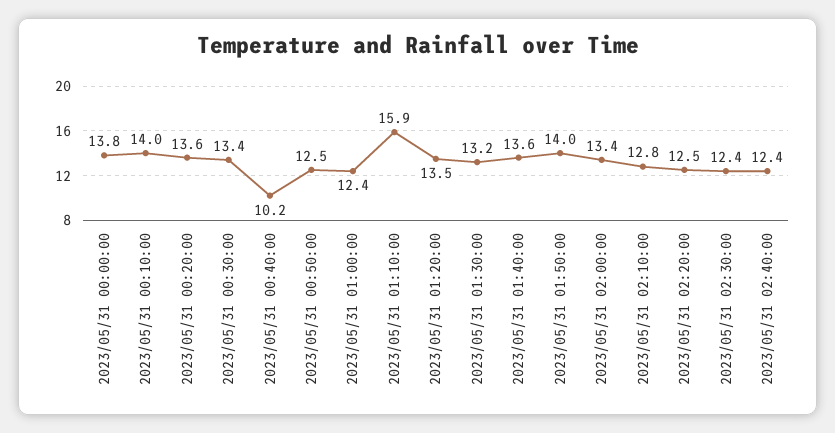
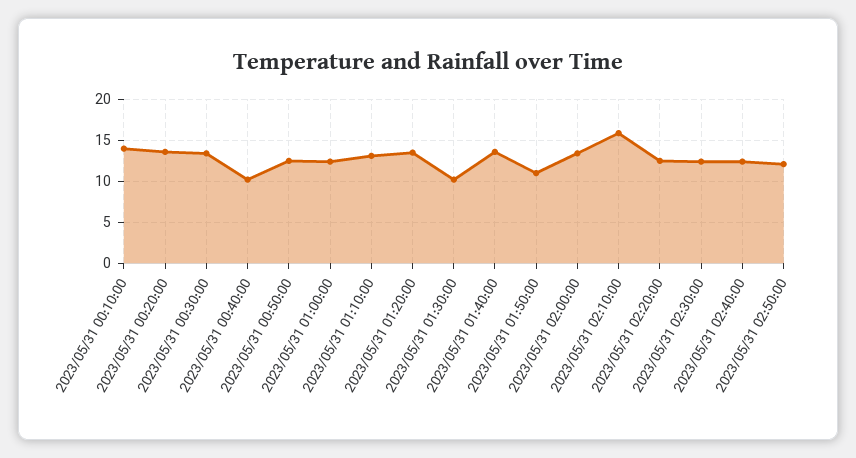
2023/05/31 00:00:00: 13.8 -> none
2023/05/31 01:10:00: 15.9 -> 13
2023/05/31 01:30:00: 13.2 -> 10
2023/05/31 01:50:00: 14 -> 11
2023/05/31 02:10:00: 12.8 -> 16
2023/05/31 02:50:00: none -> 12

